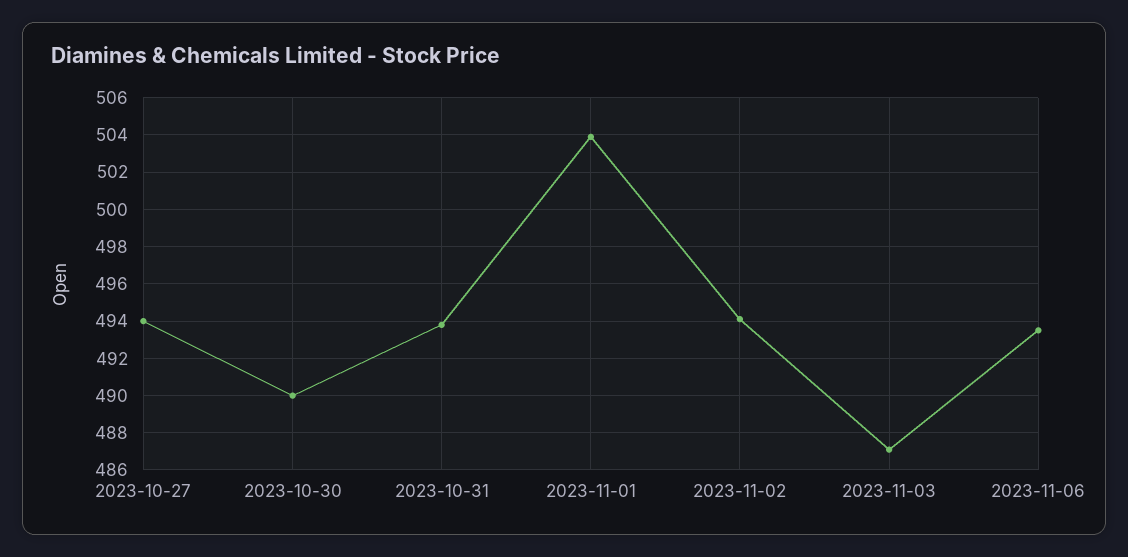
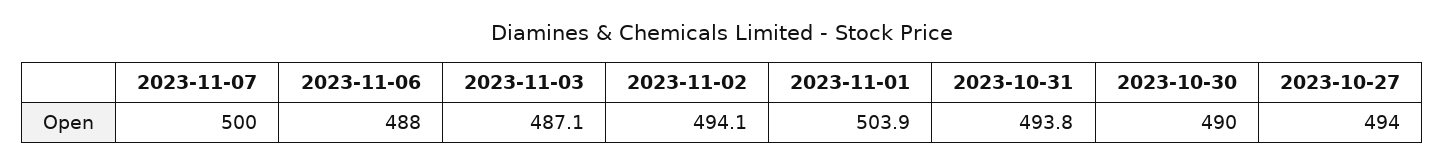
2023-11-06: 493.5 -> 488
2023-11-07: none -> 500

